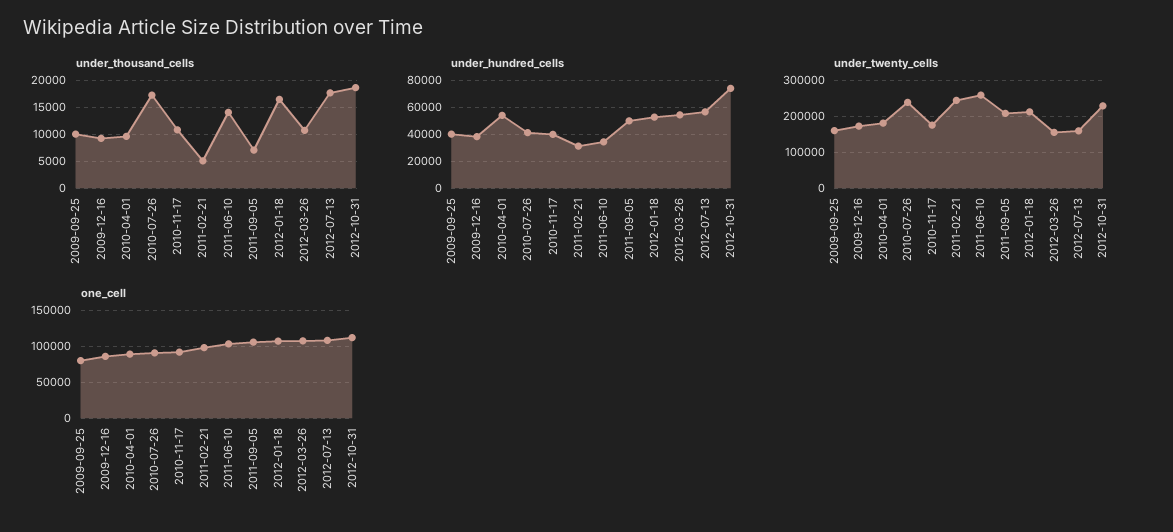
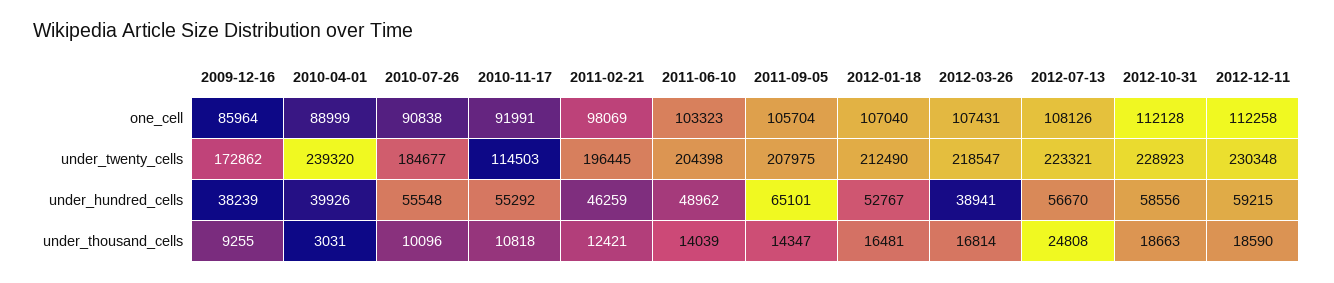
under_thousand_cells, 2009-09-25: 10000 -> none
under_thousand_cells, 2010-04-01: 10000 -> 3031
under_thousand_cells, 2010-07-26: 17500 -> 10096
under_thousand_cells, 2011-02-21: 5000 -> 12421
under_thousand_cells, 2011-09-05: 7500 -> 14347
under_thousand_cells, 2012-03-26: 10000 -> 16814
under_thousand_cells, 2012-07-13: 17500 -> 24808
under_hundred_cells, 2009-09-25: 40000 -> none
under_hundred_cells, 2010-04-01: 55000 -> 39926
under_hundred_cells, 2010-07-26: 40000 -> 55548
under_hundred_cells, 2010-11-17: 40000 -> 55292
under_hundred_cells, 2011-02-21: 30000 -> 46259
under_hundred_cells, 2011-06-10: 35000 -> 48962
under_hundred_cells, 2011-09-05: 50000 -> 65101
under_hundred_cells, 2012-03-26: 55000 -> 38941
under_hundred_cells, 2012-10-31: 75000 -> 58556
under_twenty_cells, 2009-09-25: 160000 -> none
under_twenty_cells, 2010-04-01: 180000 -> 239320
under_twenty_cells, 2010-07-26: 240000 -> 184677
under_twenty_cells, 2010-11-17: 180000 -> 114503
under_twenty_cells, 2011-02-21: 240000 -> 196445
under_twenty_cells, 2011-06-10: 260000 -> 204398
under_twenty_cells, 2012-03-26: 160000 -> 218547
under_twenty_cells, 2012-07-13: 160000 -> 223321
one_cell, 2009-09-25: 80000 -> none
one_cell, 2012-12-11: none -> 112258
under_twenty_cells, 2012-12-11: none -> 230348
under_hundred_cells, 2012-12-11: none -> 59215
under_thousand_cells, 2012-12-11: none -> 18590

